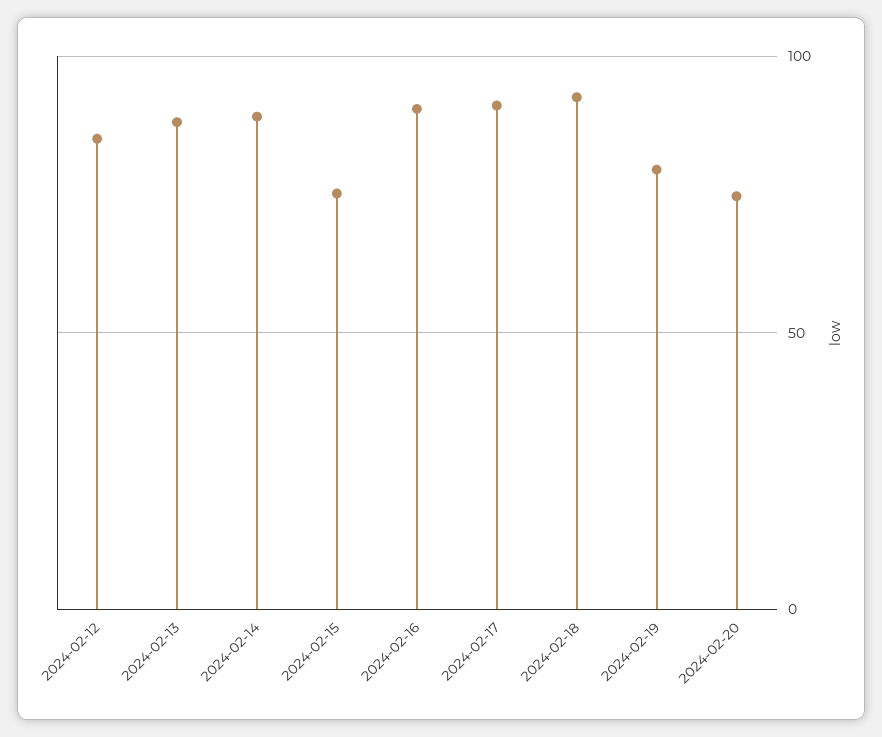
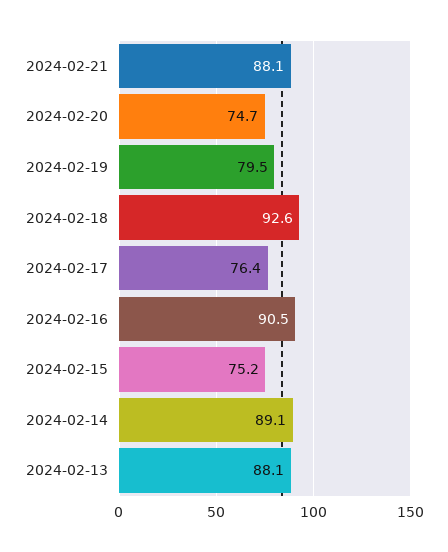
2024-02-12: 85 -> none
2024-02-17: 90 -> 76.4
2024-02-21: none -> 88.1

